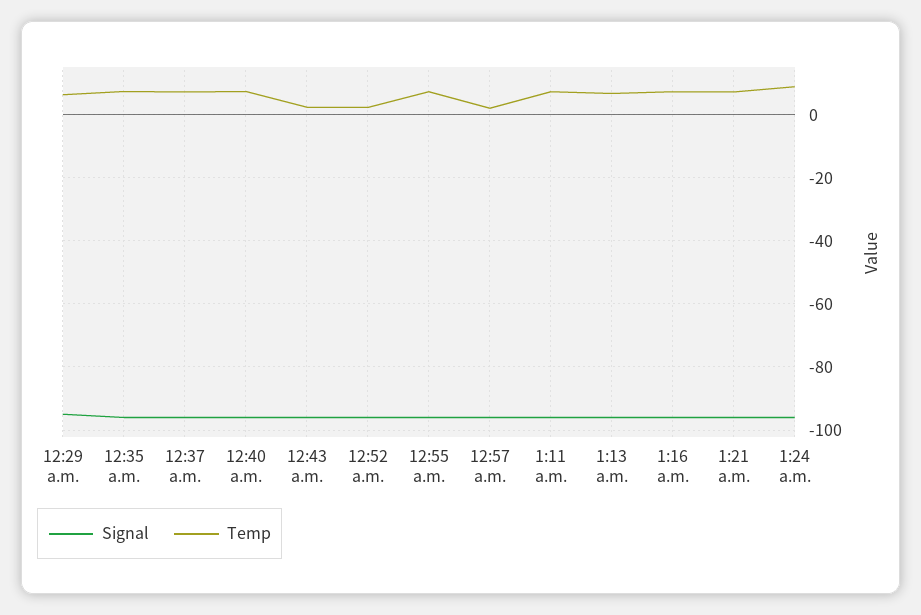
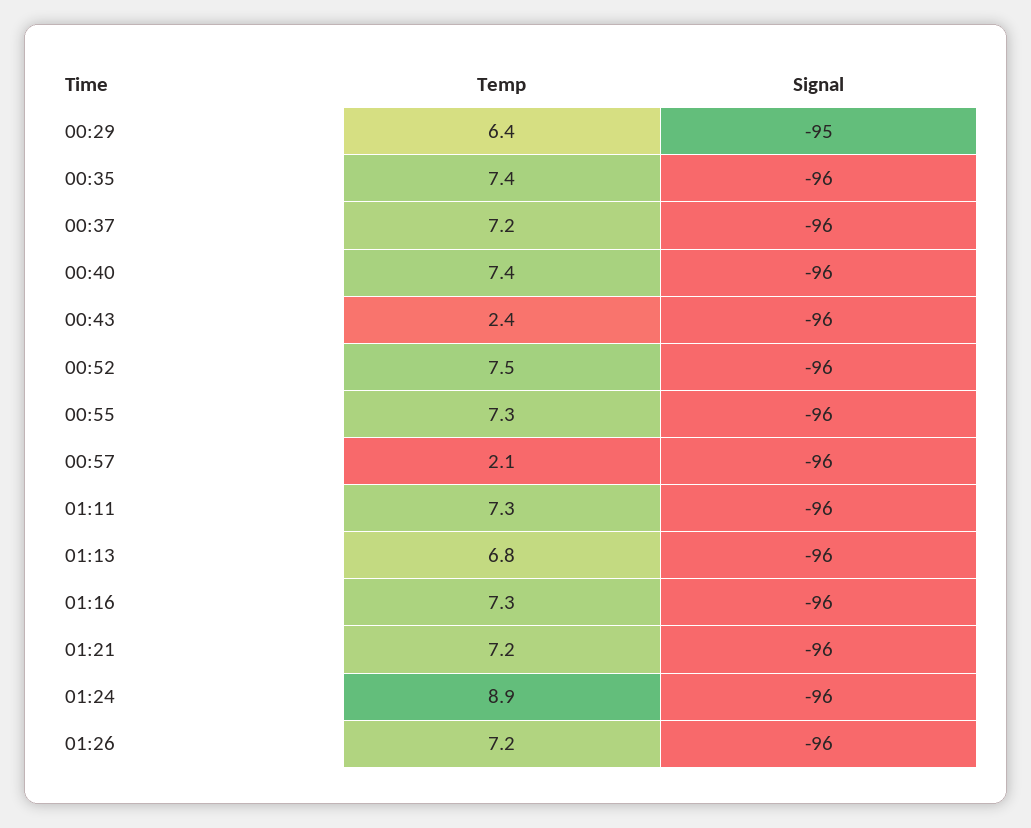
Temp, 12:52 a.m.: 2 -> 7.5
Temp, 01:26: none -> 7.2
Signal, 01:26: none -> -96

